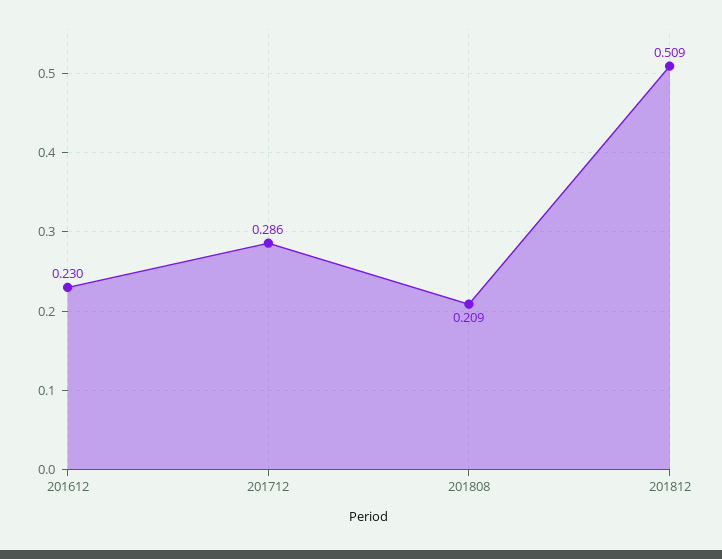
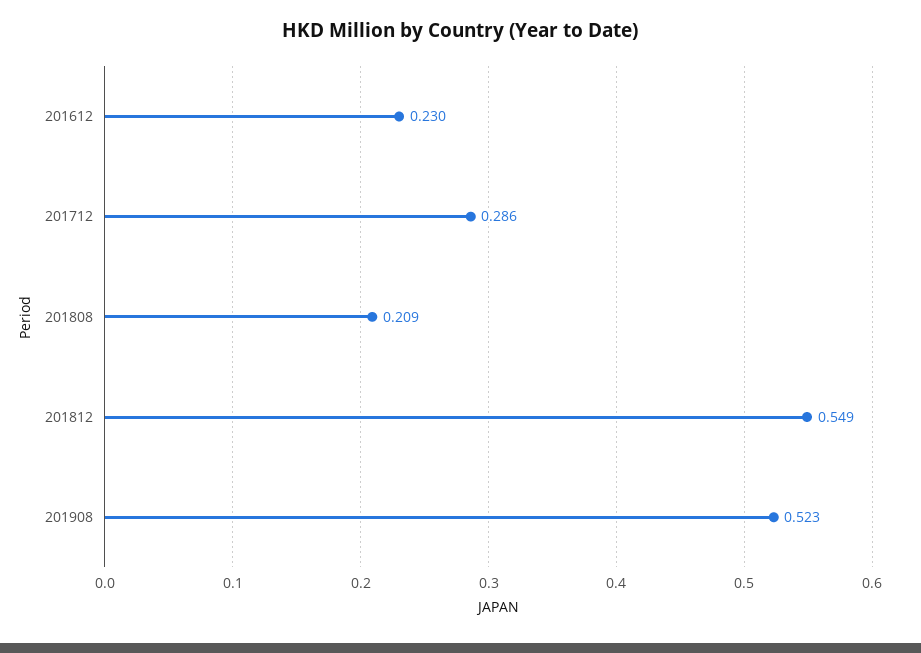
201812: 0.509 -> 0.549
201908: none -> 0.523

